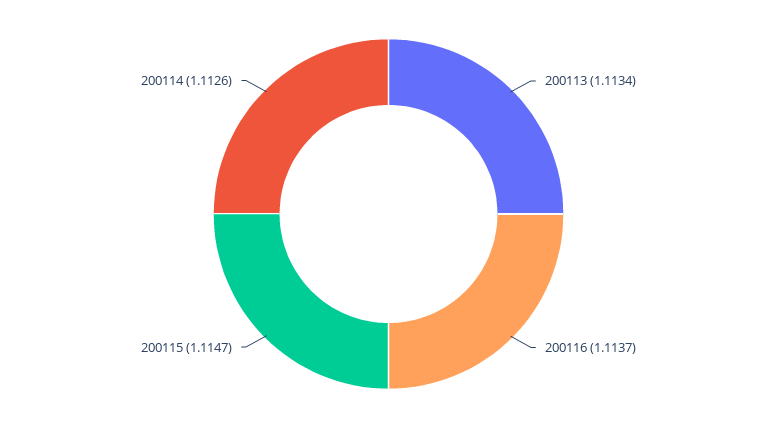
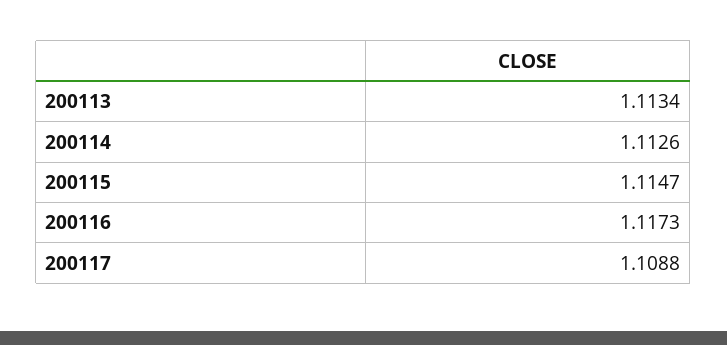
200116: 1.1137 -> 1.1173
200117: none -> 1.1088

